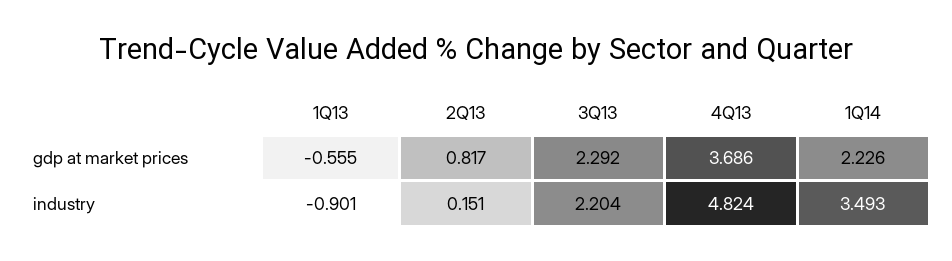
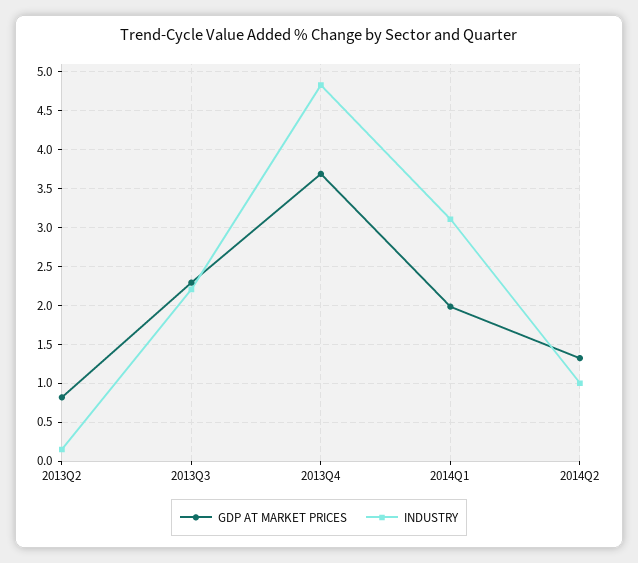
gdp at market prices, 1Q13: -0.555 -> none
gdp at market prices, 1Q14: 2.226 -> 2
industry, 1Q13: -0.901 -> none
industry, 1Q14: 3.493 -> 3.1
gdp at market prices, 2014Q2: none -> 1.3
industry, 2014Q2: none -> 1

